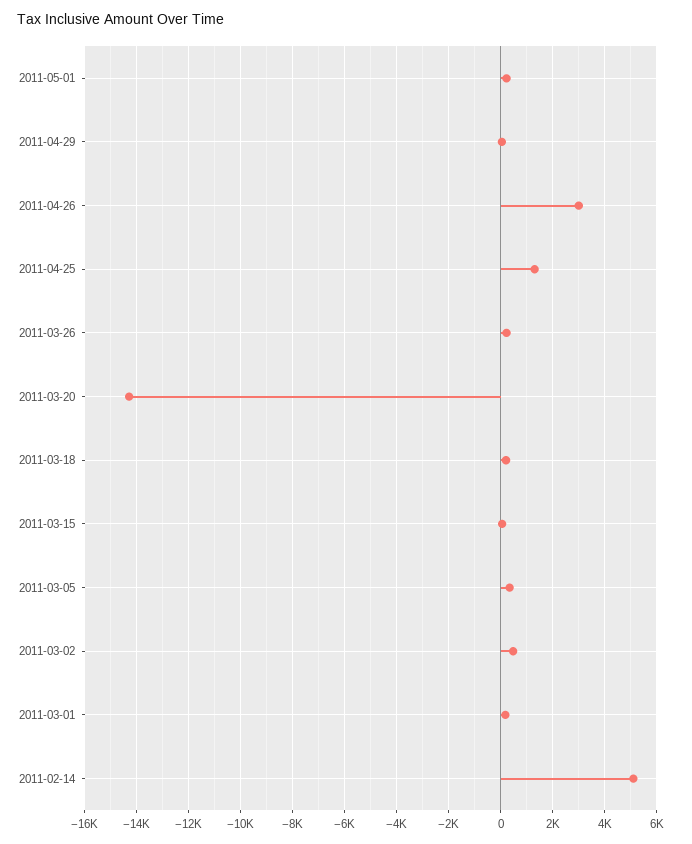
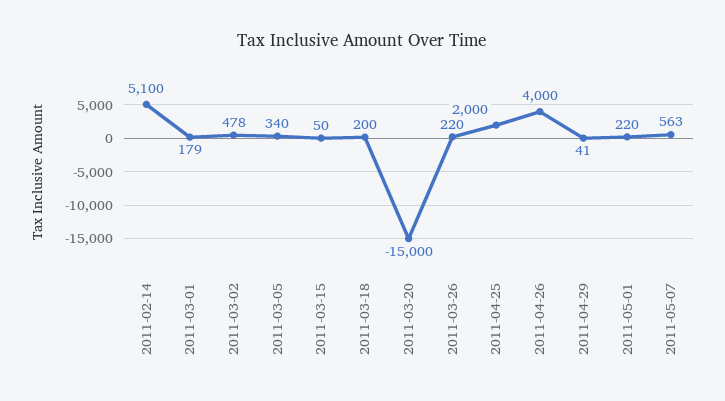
2011-04-26: 3000 -> 4000
2011-04-25: 1250 -> 2000
2011-03-20: -14250 -> -15000
2011-05-07: none -> 563

